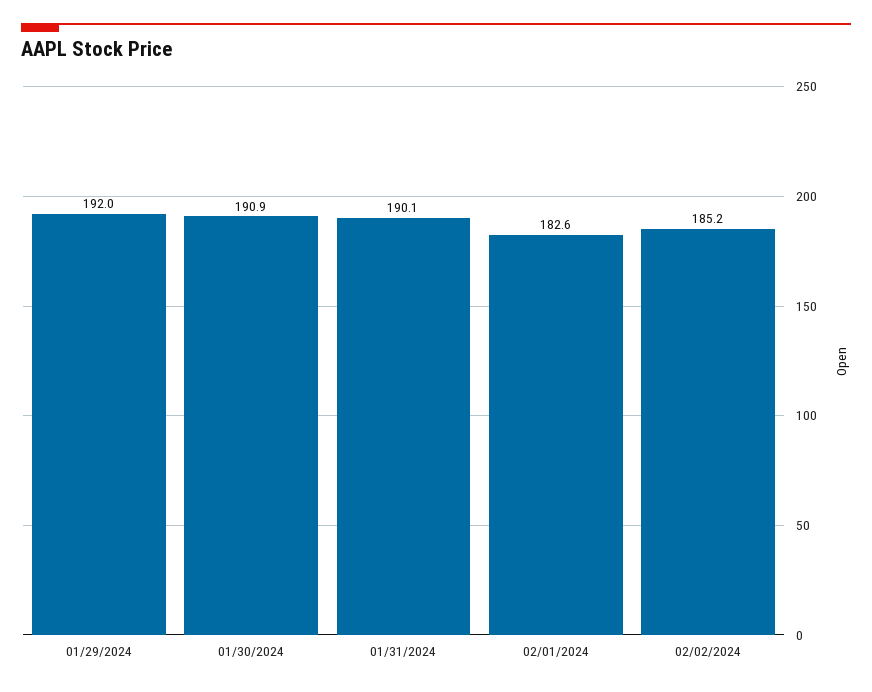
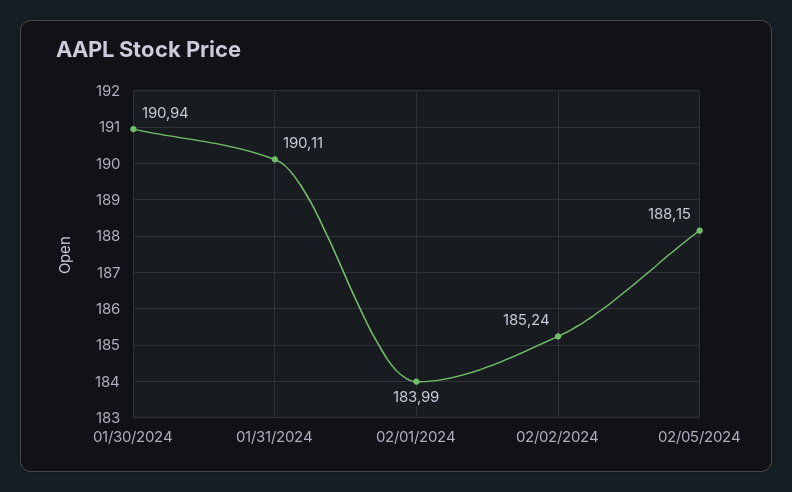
01/29/2024: 192 -> none
02/01/2024: 182.6 -> 183.99
02/05/2024: none -> 188.15

